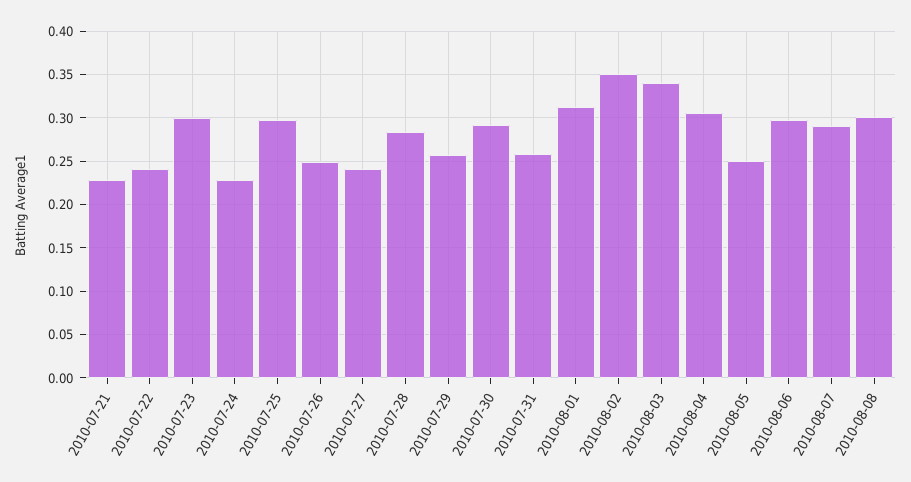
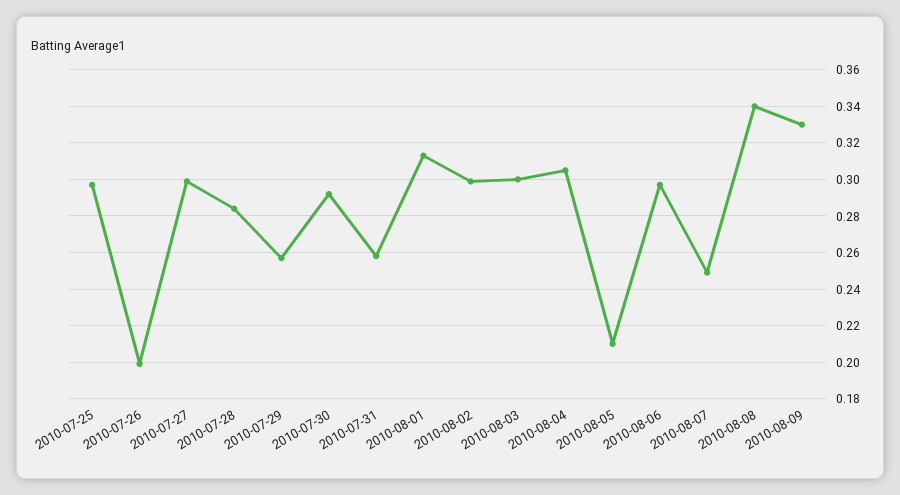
2010-07-21: 0.23 -> none
2010-07-22: 0.24 -> none
2010-07-23: 0.3 -> none
2010-07-24: 0.23 -> none
2010-07-26: 0.25 -> 0.2
2010-07-27: 0.24 -> 0.3
2010-08-02: 0.35 -> 0.3
2010-08-03: 0.34 -> 0.3
2010-08-05: 0.25 -> 0.21
2010-08-07: 0.29 -> 0.25
2010-08-08: 0.3 -> 0.34
2010-08-09: none -> 0.33

